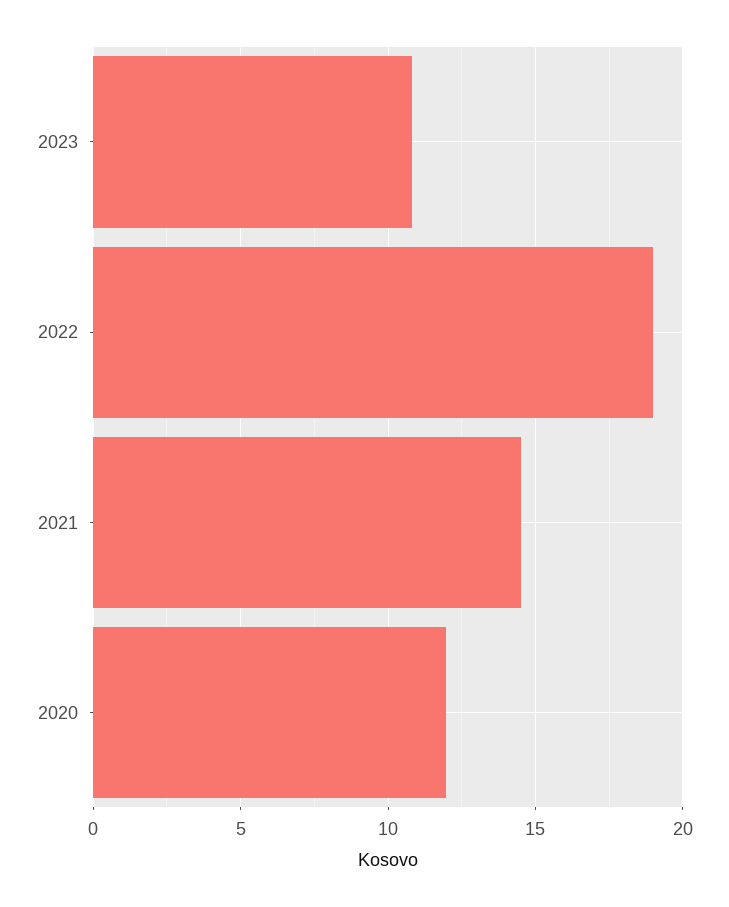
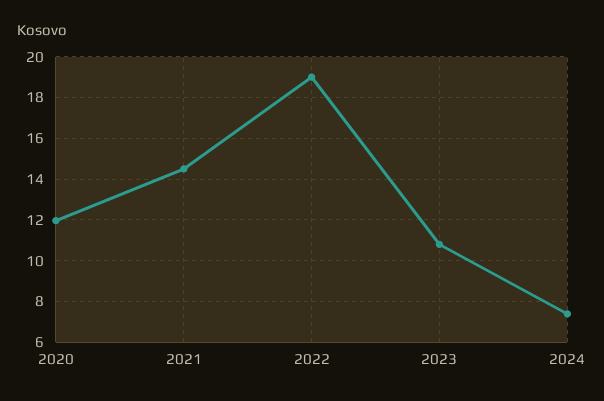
2024: none -> 7.5

